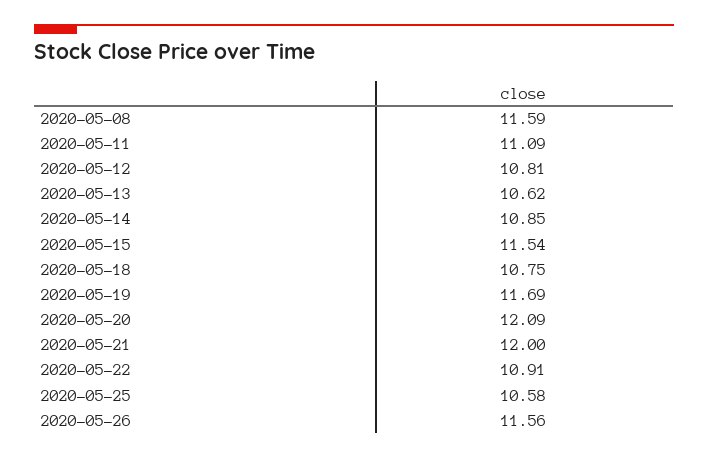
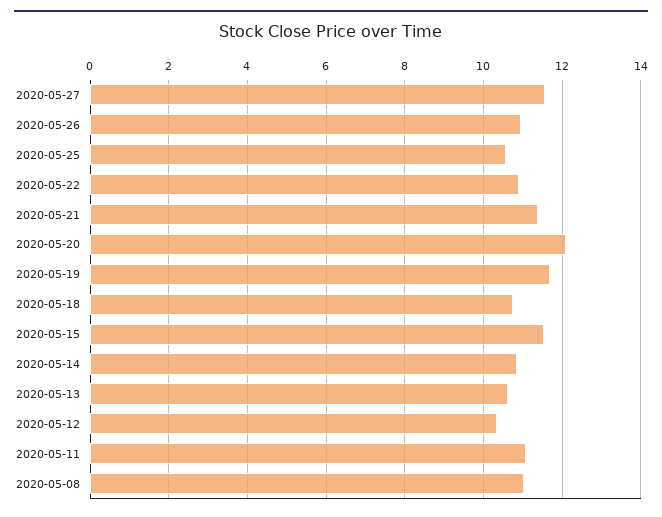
2020-05-08: 11.59 -> 11
2020-05-12: 10.81 -> 10.4
2020-05-21: 12 -> 11.4
2020-05-26: 11.56 -> 11
2020-05-27: none -> 11.6

